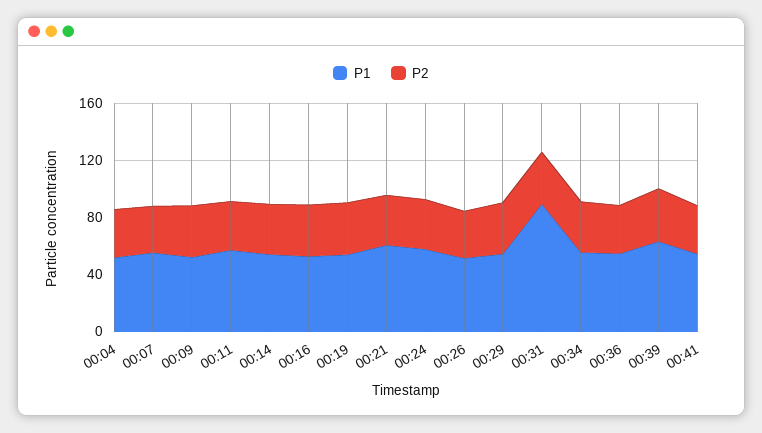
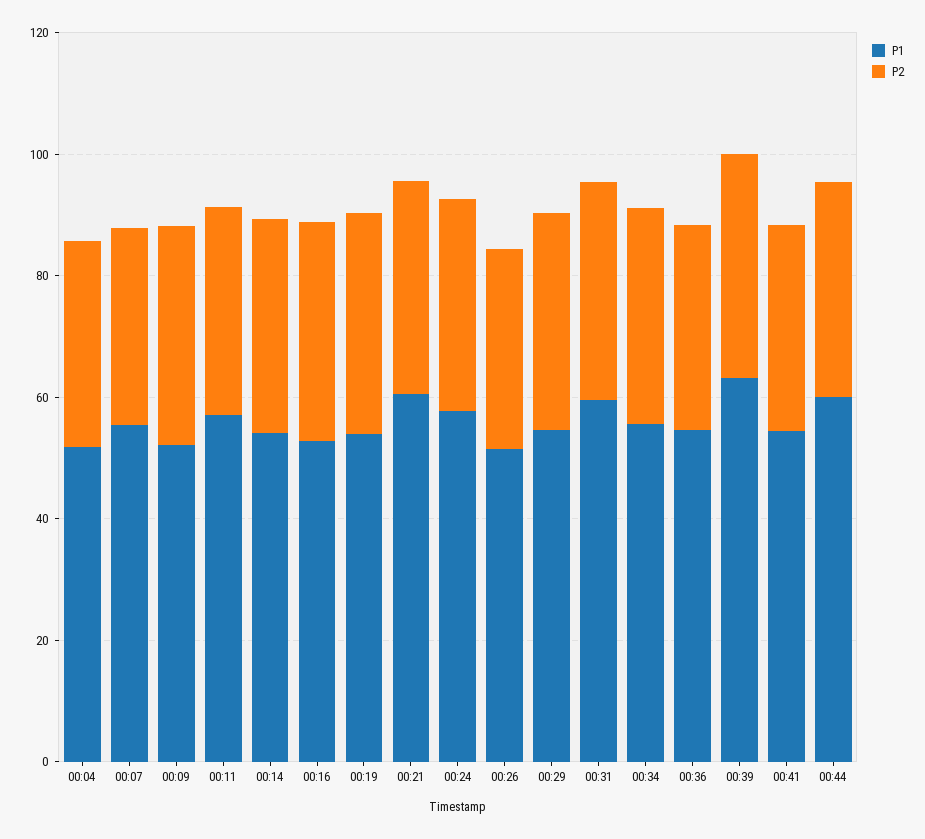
P1, 00:31: 90 -> 60
P1, 00:44: none -> 60
P2, 00:44: none -> 35

